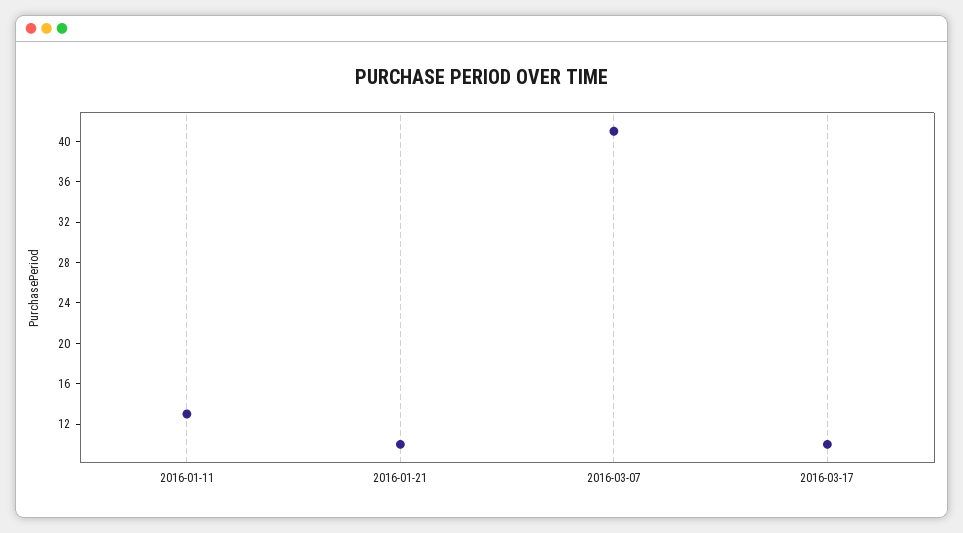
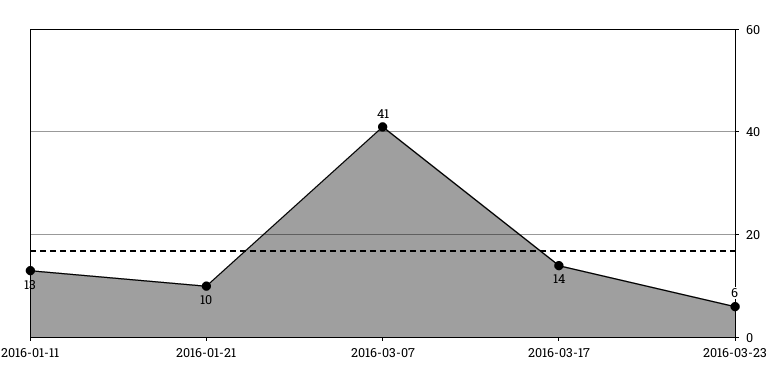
2016-03-17: 10 -> 14
2016-03-23: none -> 6

